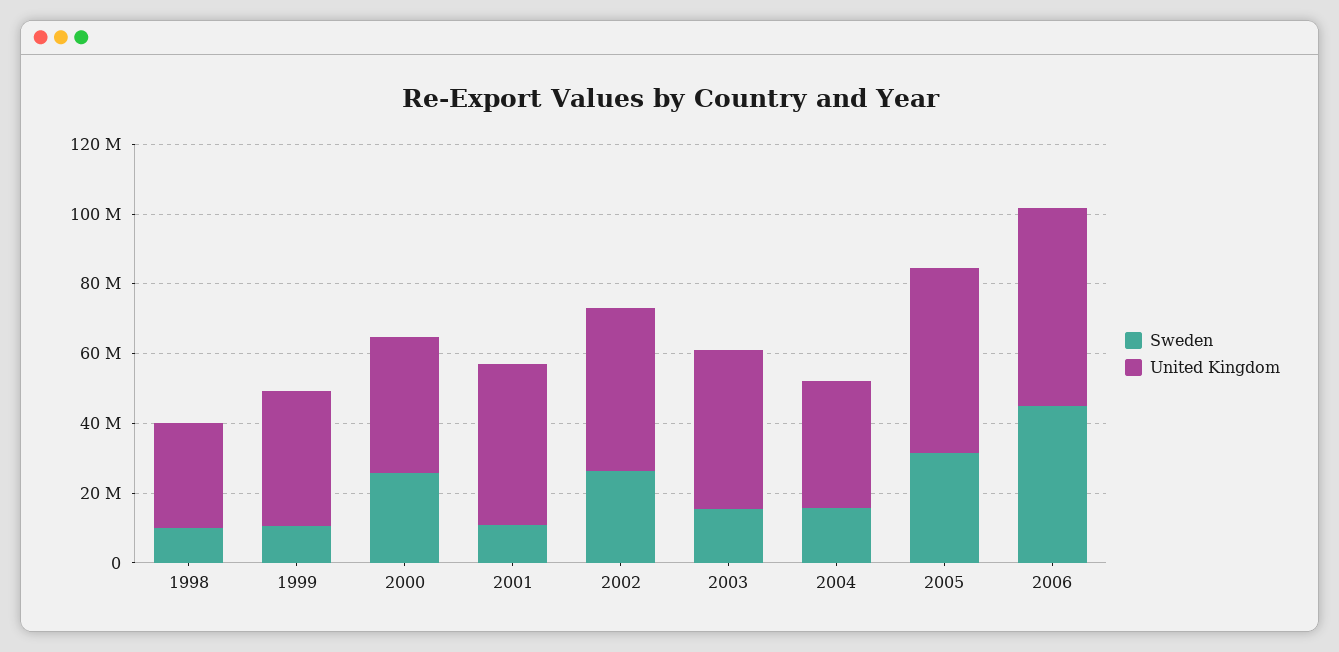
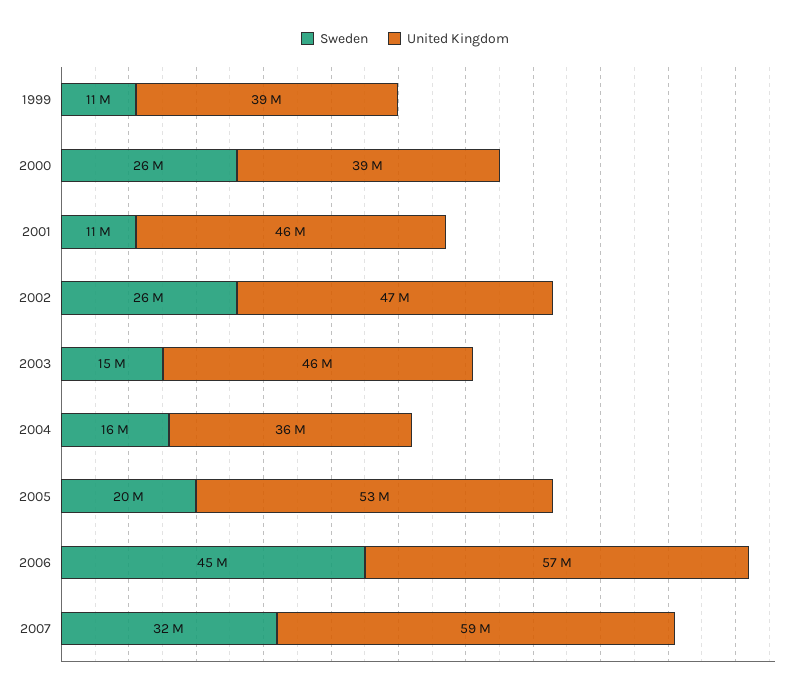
Sweden, 1998: 10000000 -> none
United Kingdom, 1998: 30000000 -> none
Sweden, 2005: 30000000 -> 20000000
Sweden, 2007: none -> 32000000
United Kingdom, 2007: none -> 59000000

